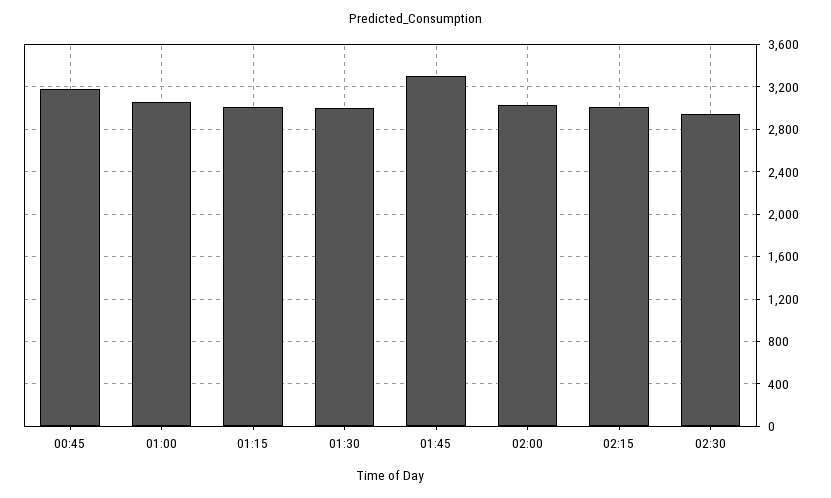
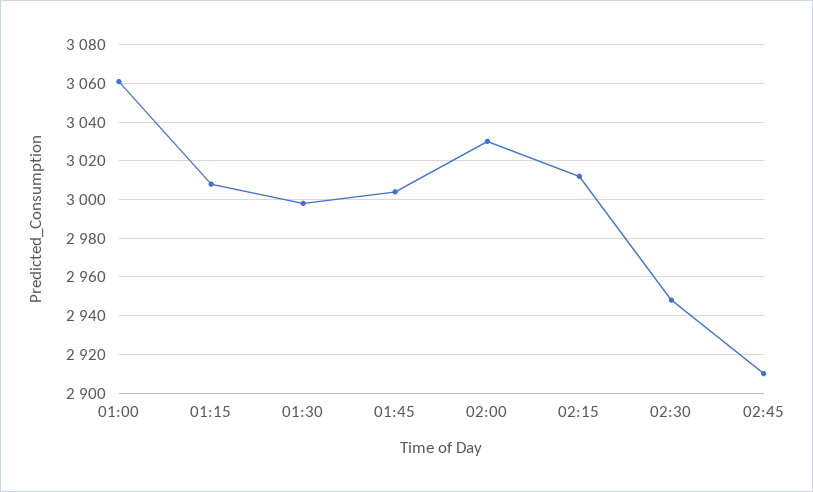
00:45: 3200 -> none
01:45: 3300 -> 3005
02:45: none -> 2910

